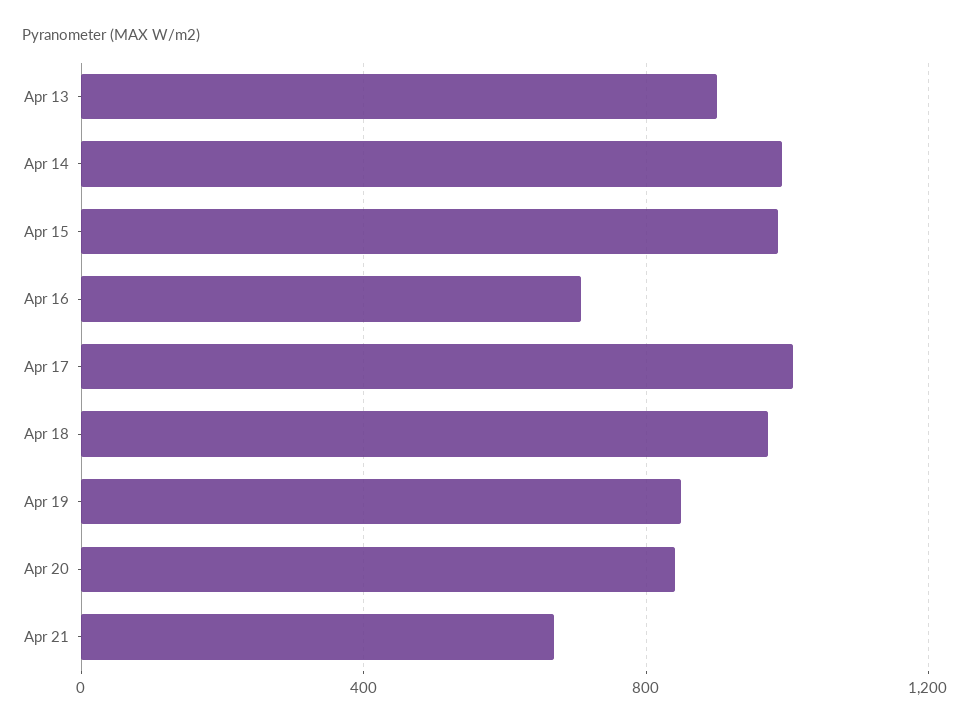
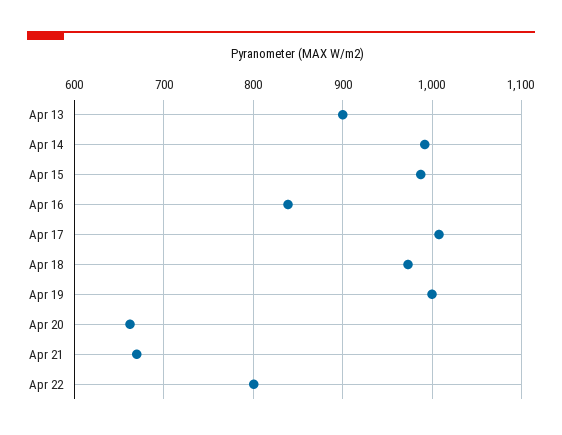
Apr 16: 700 -> 840
Apr 19: 850 -> 1000
Apr 20: 850 -> 660
Apr 22: none -> 800

